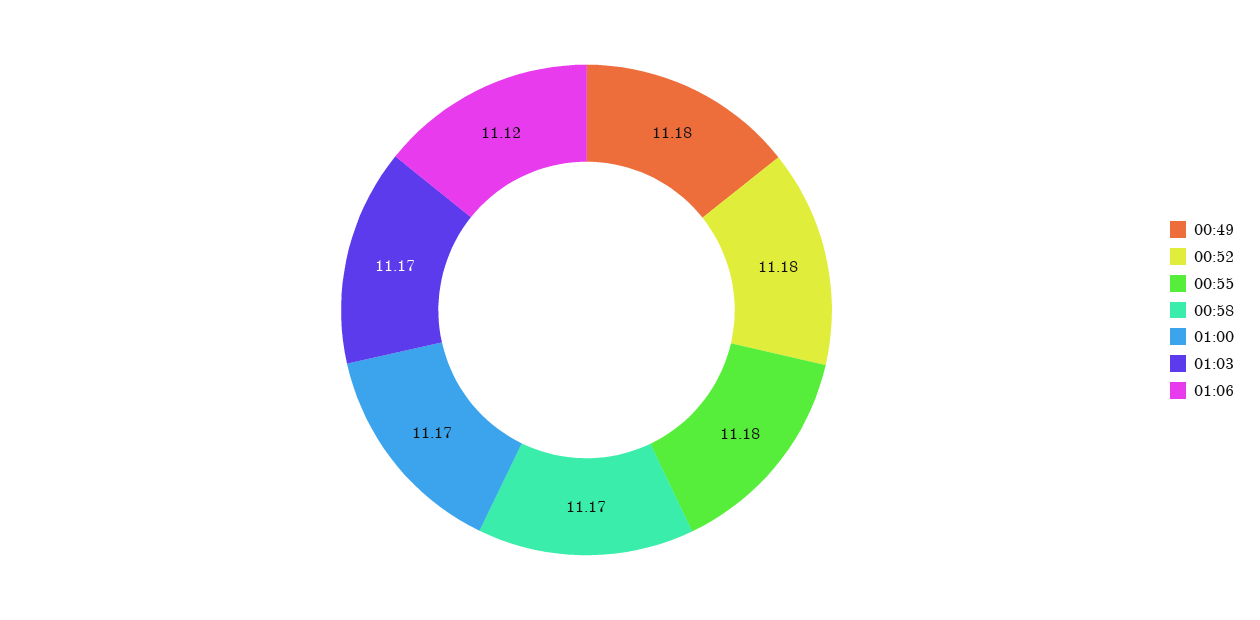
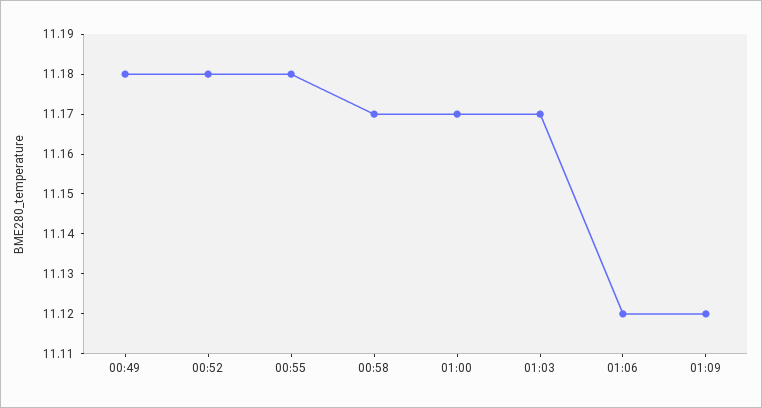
01:09: none -> 11.12

